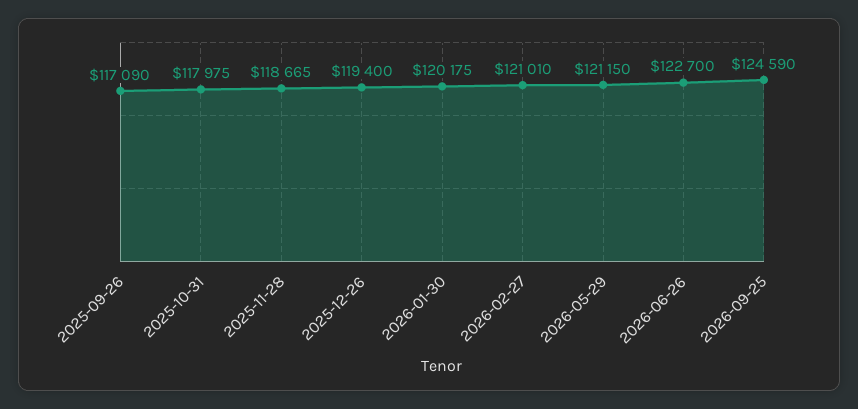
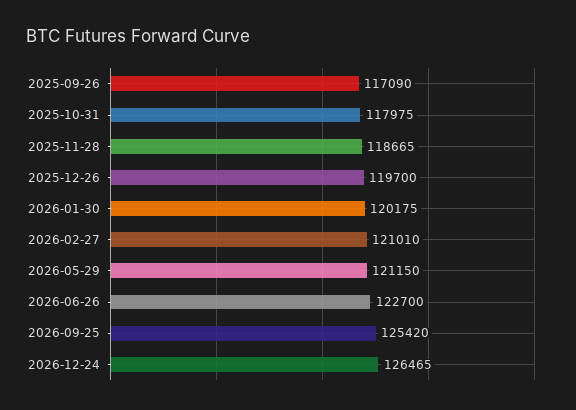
2025-12-26: 119400 -> 119700
2026-09-25: 124590 -> 125420
2026-12-24: none -> 126465

